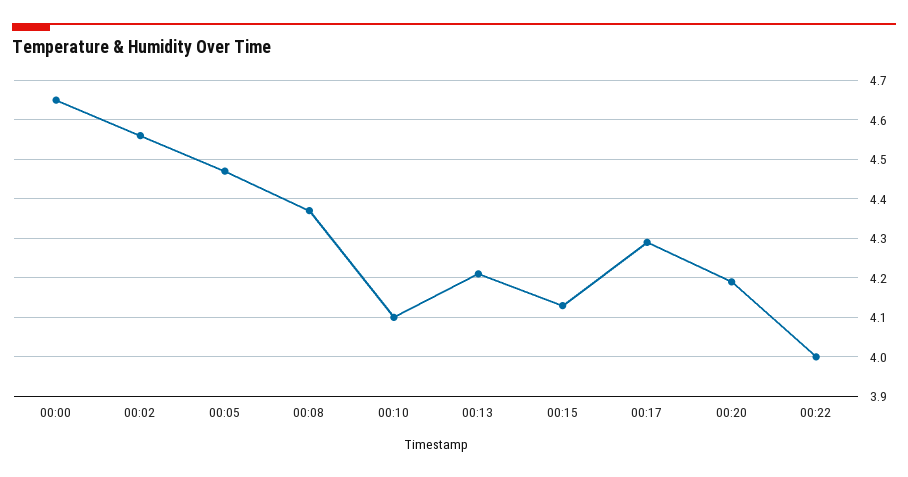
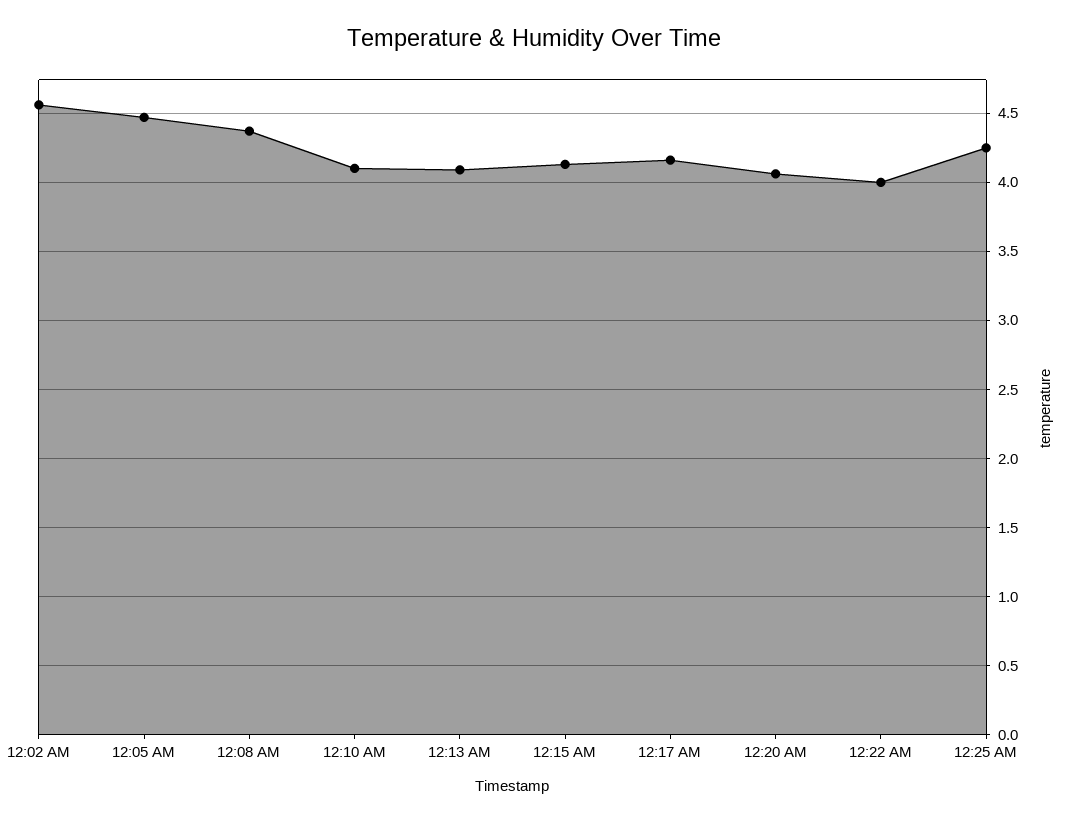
00:00: 4.65 -> none
00:13: 4.2 -> 4.1
00:17: 4.3 -> 4.15
00:20: 4.2 -> 4.05
12:25 AM: none -> 4.25

